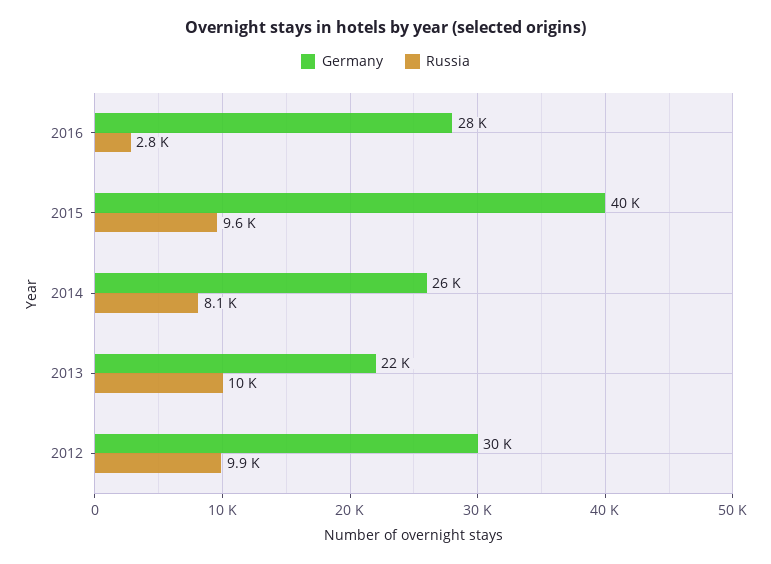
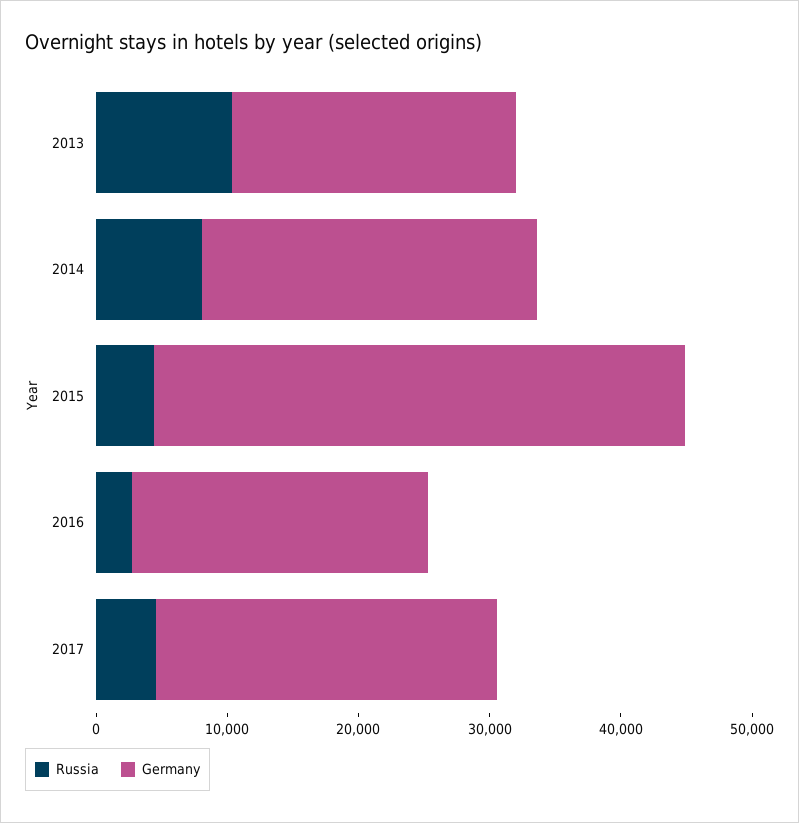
Germany, 2016: 28000 -> 22000
Russia, 2015: 9600 -> 4000
Germany, 2012: 30000 -> none
Russia, 2012: 9900 -> none
Russia, 2017: none -> 4000
Germany, 2017: none -> 26000

